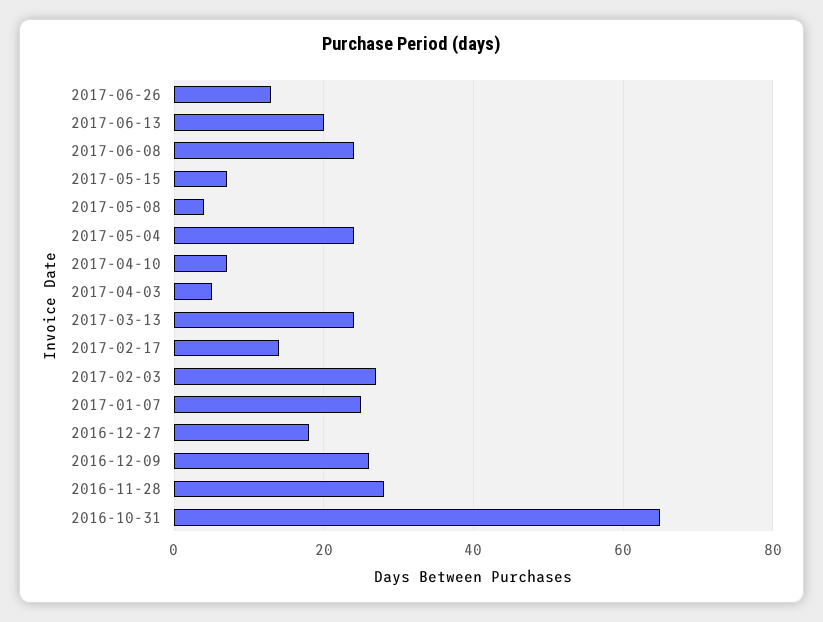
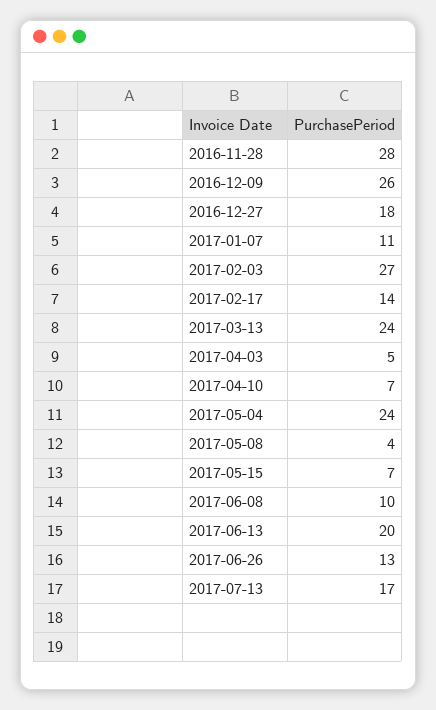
2017-06-08: 25 -> 10
2017-01-07: 25 -> 11
2016-10-31: 65 -> none
2017-07-13: none -> 17

